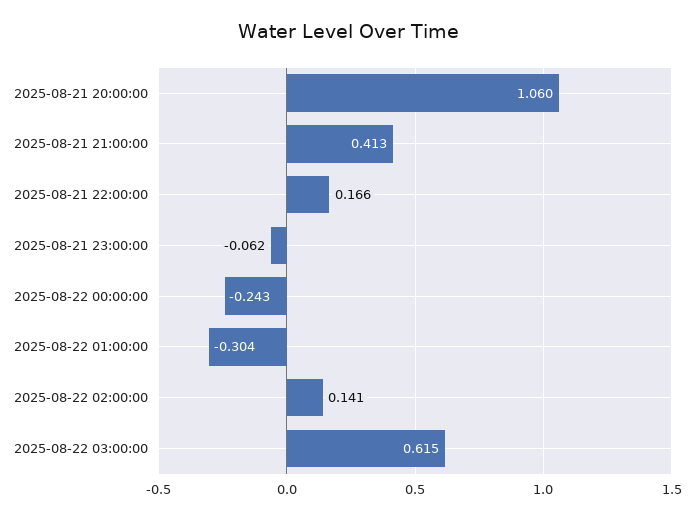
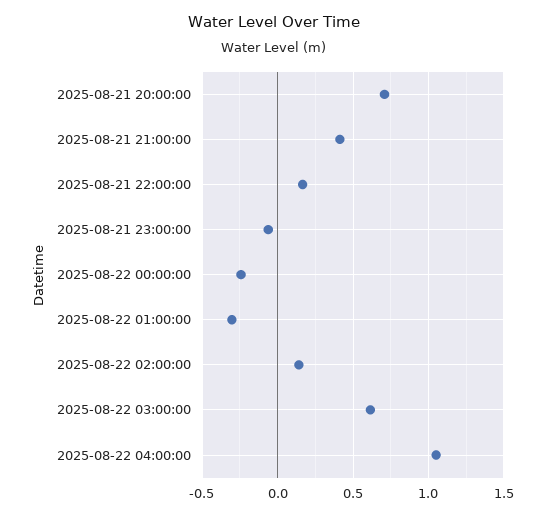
2025-08-21 20:00:00: 1.06 -> 0.7
2025-08-22 04:00:00: none -> 1.05

